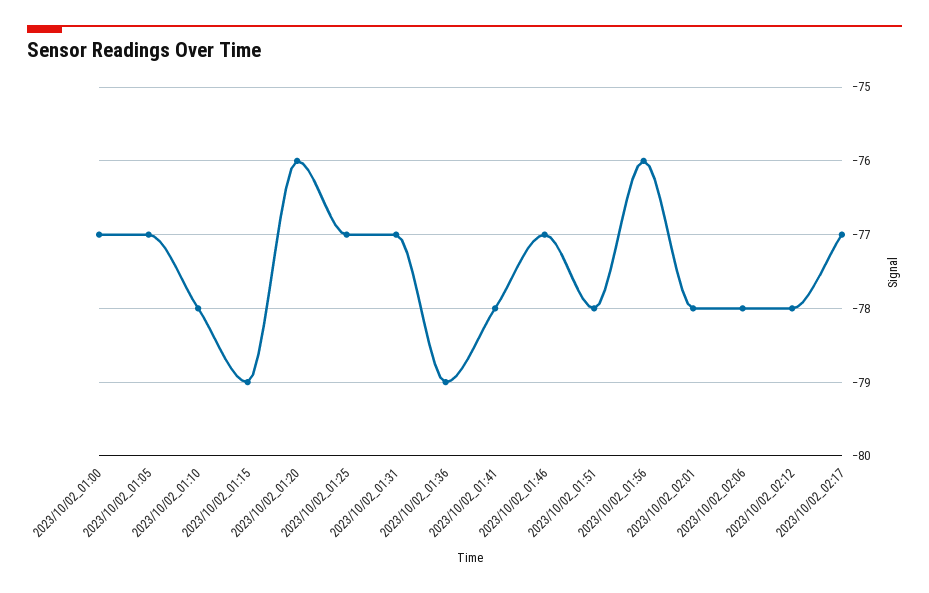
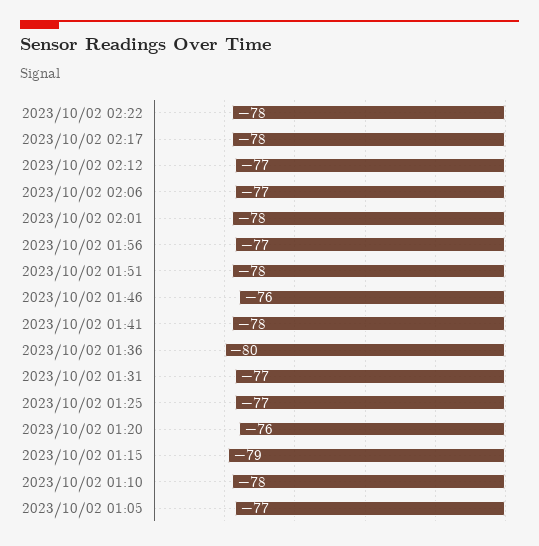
2023/10/02_01:00: -77 -> none
2023/10/02_01:36: -79 -> -80
2023/10/02_01:46: -77 -> -76
2023/10/02_01:56: -76 -> -77
2023/10/02_02:06: -78 -> -77
2023/10/02_02:12: -78 -> -77
2023/10/02_02:17: -77 -> -78
2023/10/02 02:22: none -> -78

